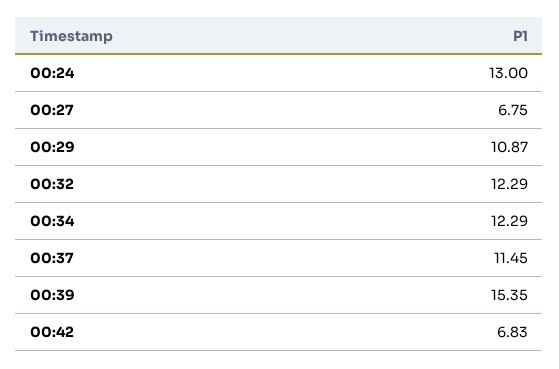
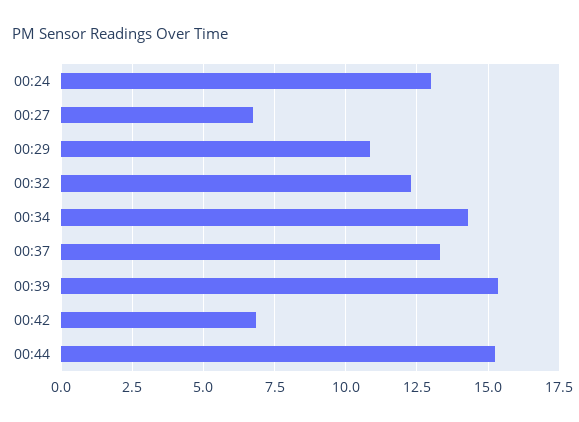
00:34: 12.29 -> 14.25
00:37: 11.45 -> 13.25
00:44: none -> 15.25

